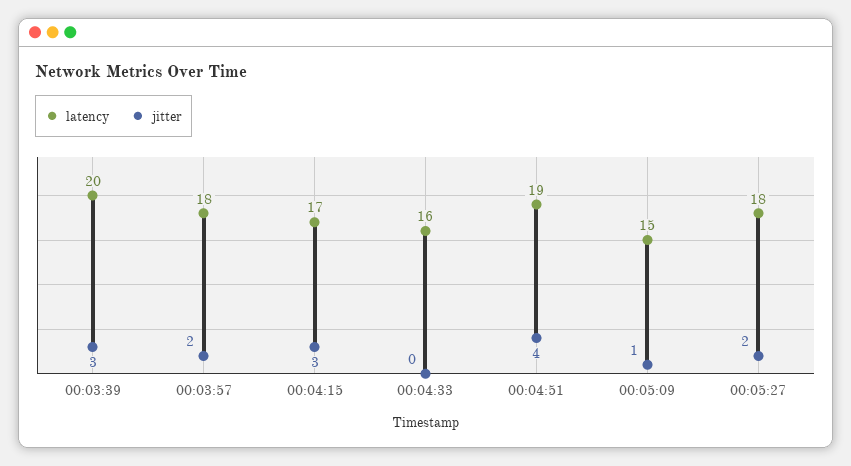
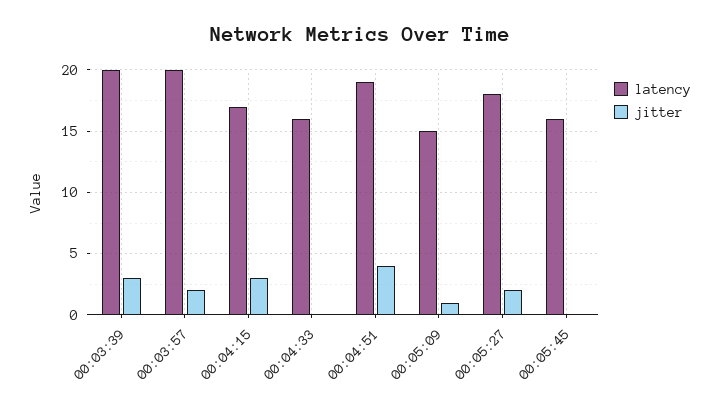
latency, 00:03:57: 18 -> 20
latency, 00:05:45: none -> 16
jitter, 00:05:45: none -> 0

